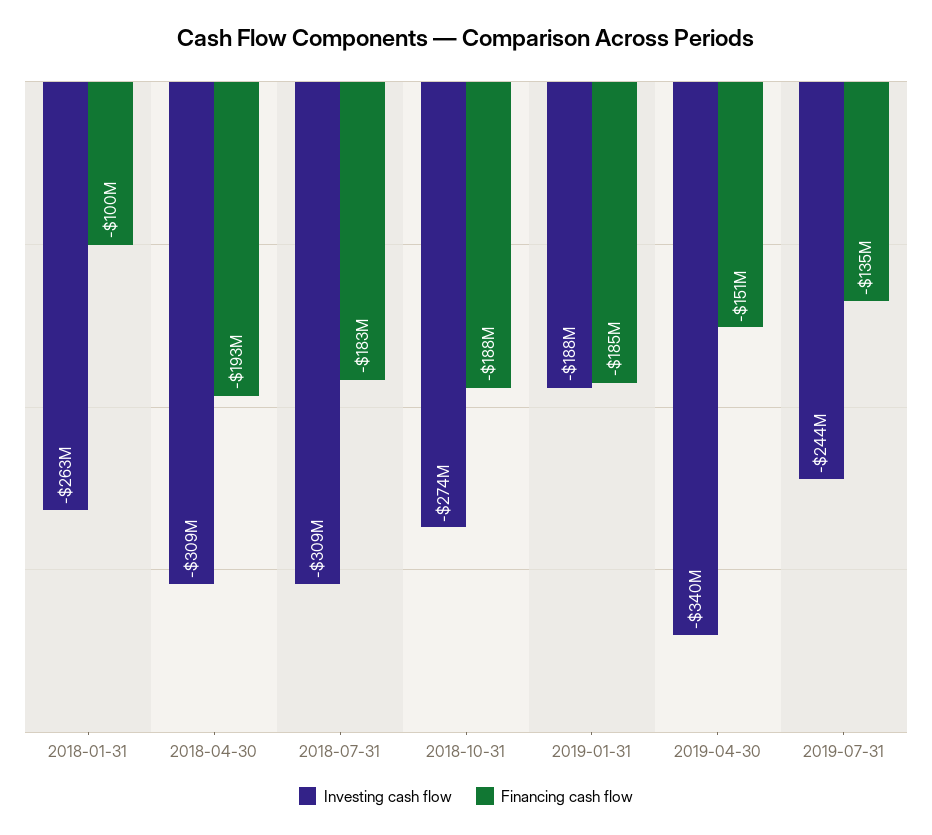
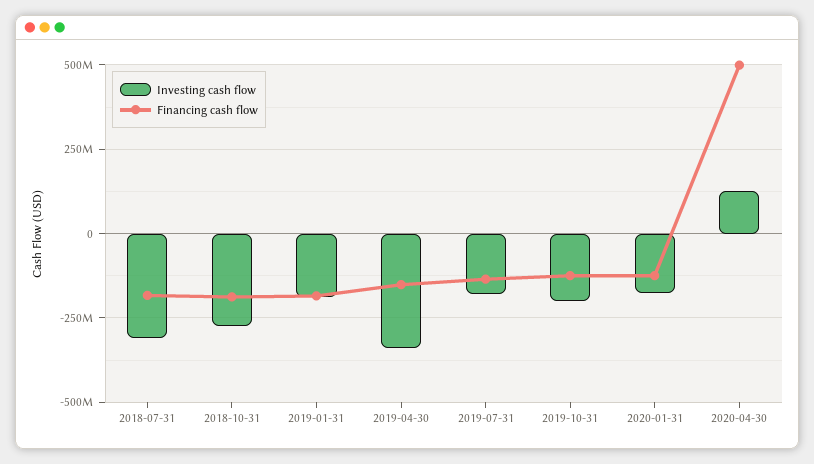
Investing cash flow, 2018-01-31: -263000000 -> none
Financing cash flow, 2018-01-31: -100000000 -> none
Investing cash flow, 2018-04-30: -309000000 -> none
Financing cash flow, 2018-04-30: -193000000 -> none
Investing cash flow, 2019-07-31: -244000000 -> -175000000
Investing cash flow, 2019-10-31: none -> -200000000
Financing cash flow, 2019-10-31: none -> -125000000
Investing cash flow, 2020-01-31: none -> -175000000
Financing cash flow, 2020-01-31: none -> -125000000
Investing cash flow, 2020-04-30: none -> 125000000
Financing cash flow, 2020-04-30: none -> 500000000

